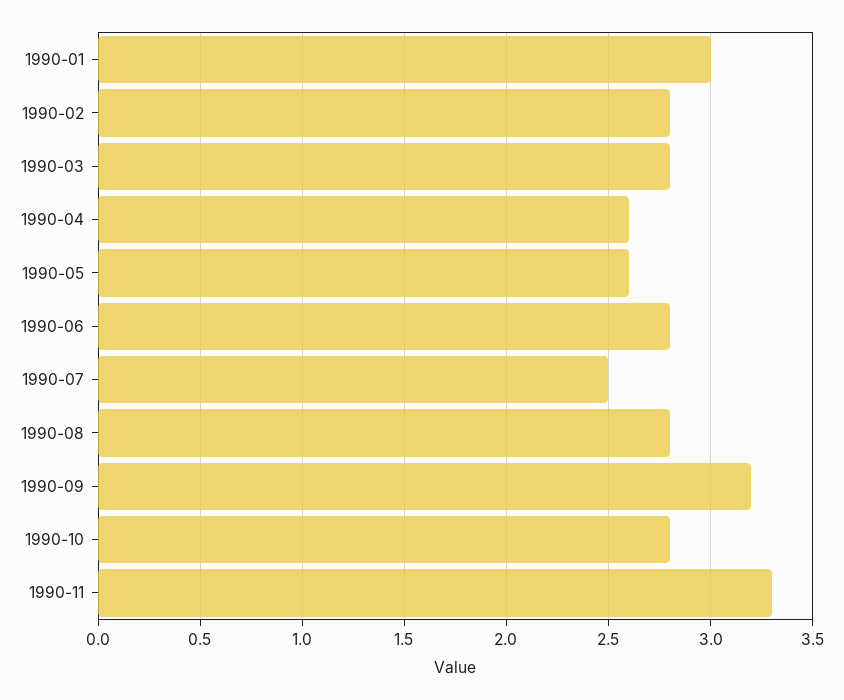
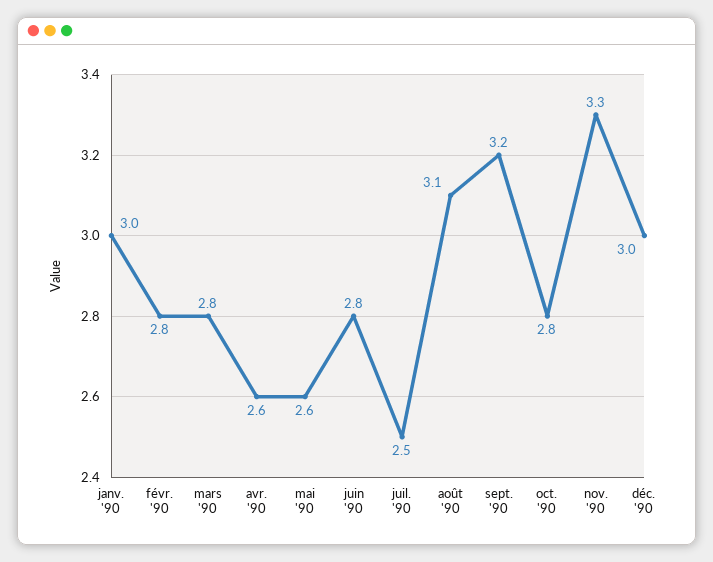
1990-08: 2.8 -> 3.1
déc. '90: none -> 3

